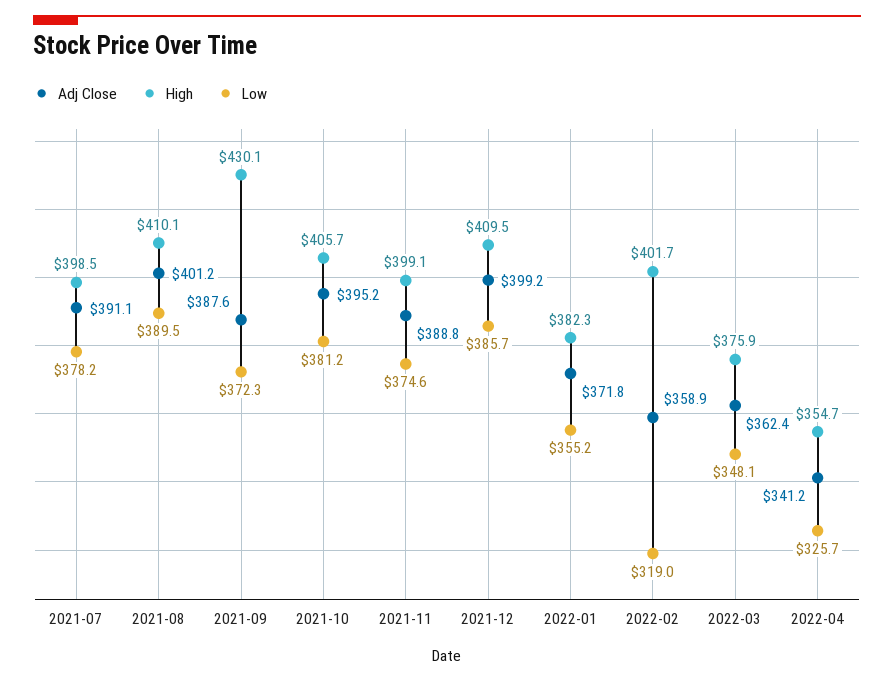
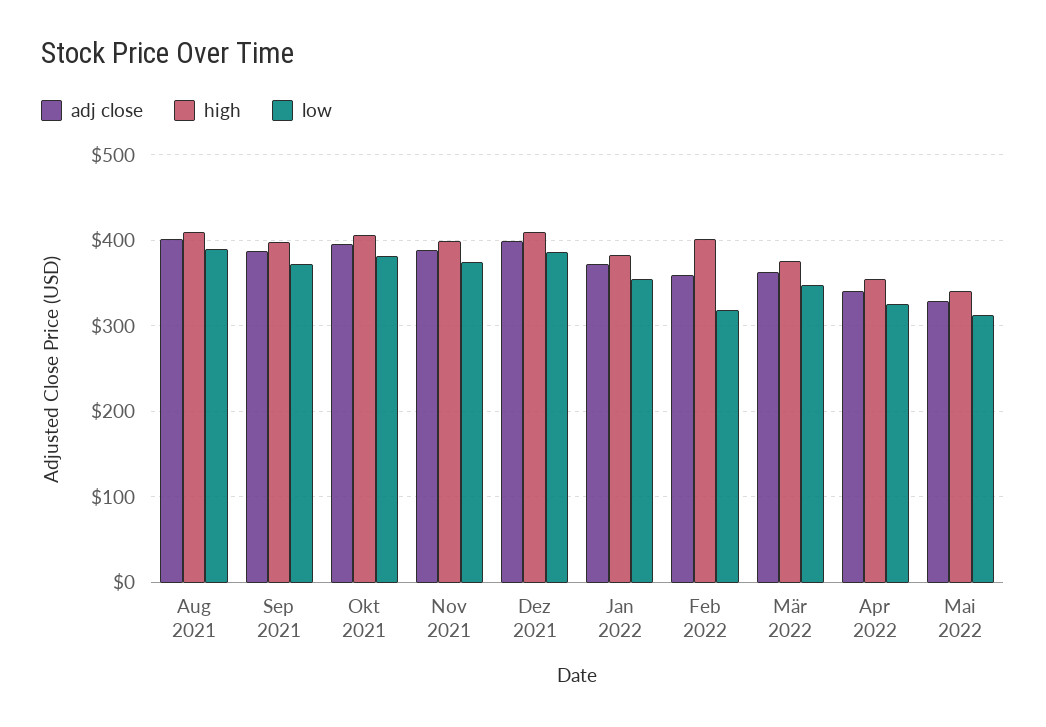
Adj Close, 2021-07: 391.1 -> none
High, 2021-07: 398.5 -> none
Low, 2021-07: 378.2 -> none
High, 2021-09: 430.1 -> 400
Adj Close, Mai 2022: none -> 330
High, Mai 2022: none -> 340
Low, Mai 2022: none -> 310

